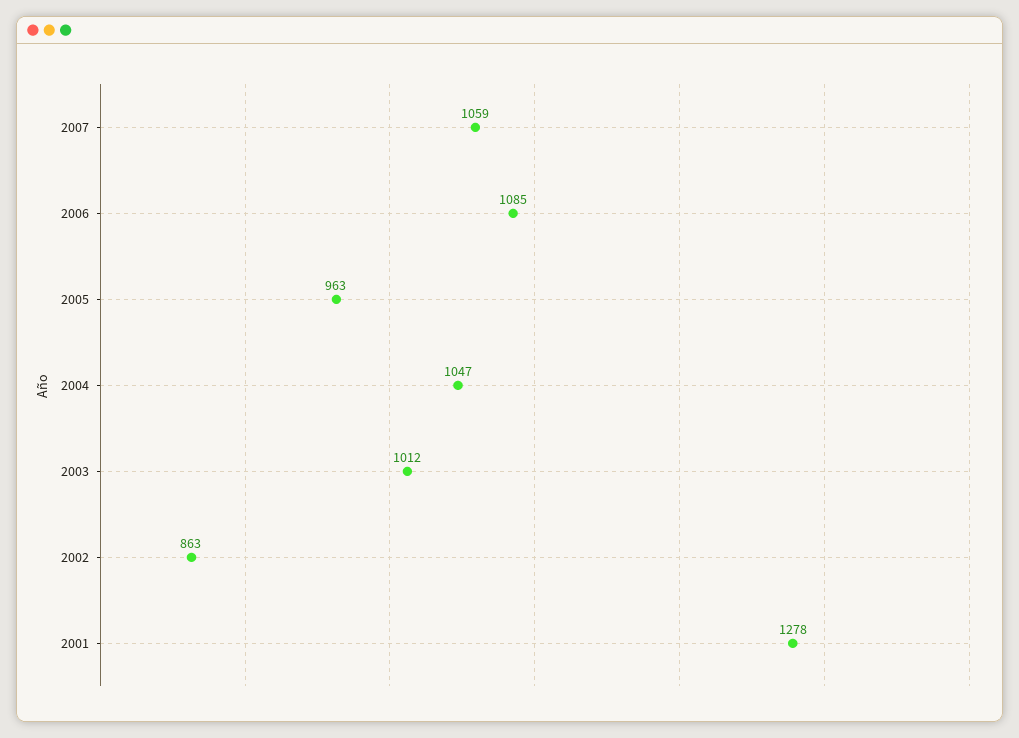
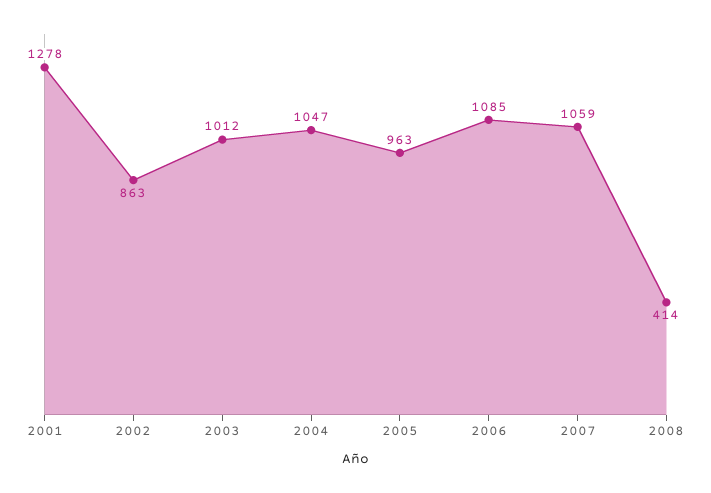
2008: none -> 414

